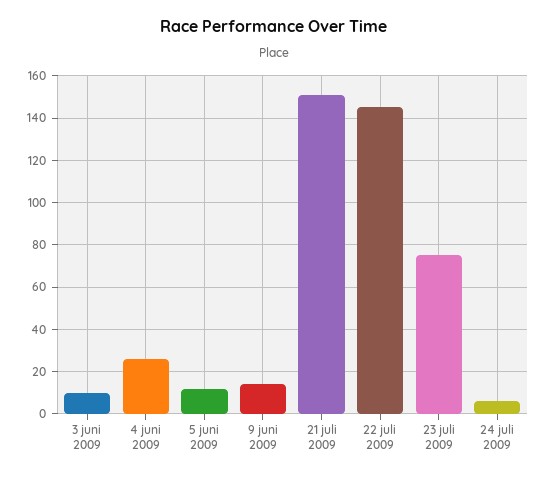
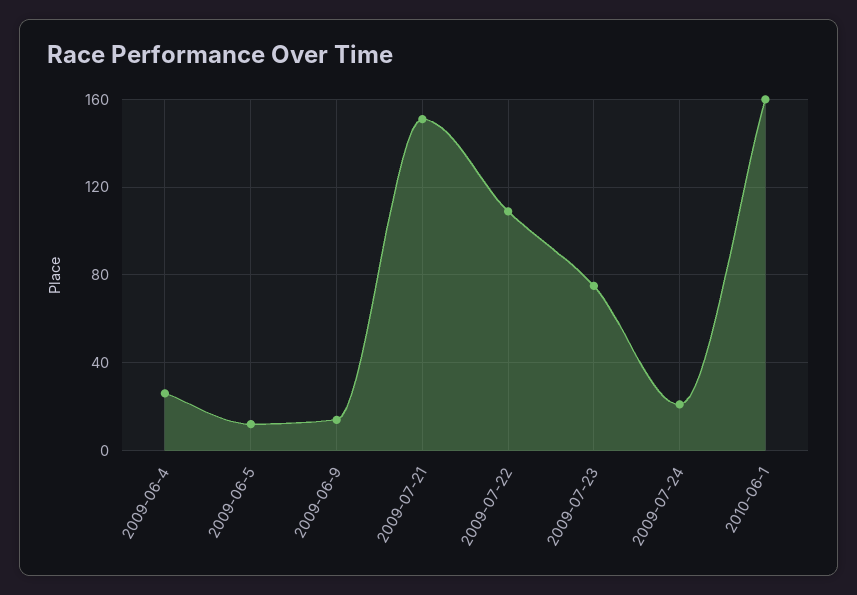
3 juni 2009: 10 -> none
22 juli 2009: 145 -> 110
24 juli 2009: 5 -> 20
2010-06-1: none -> 160

